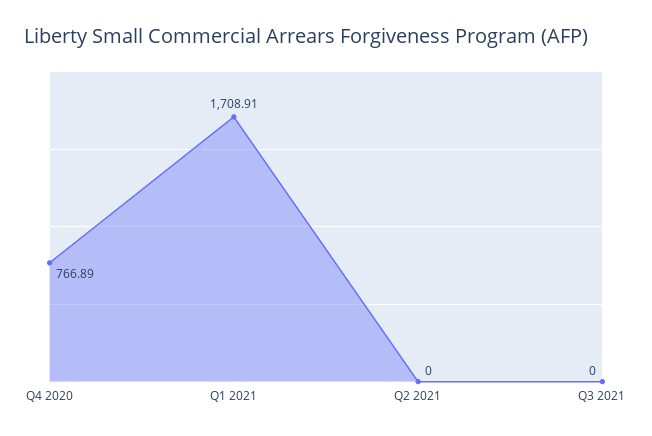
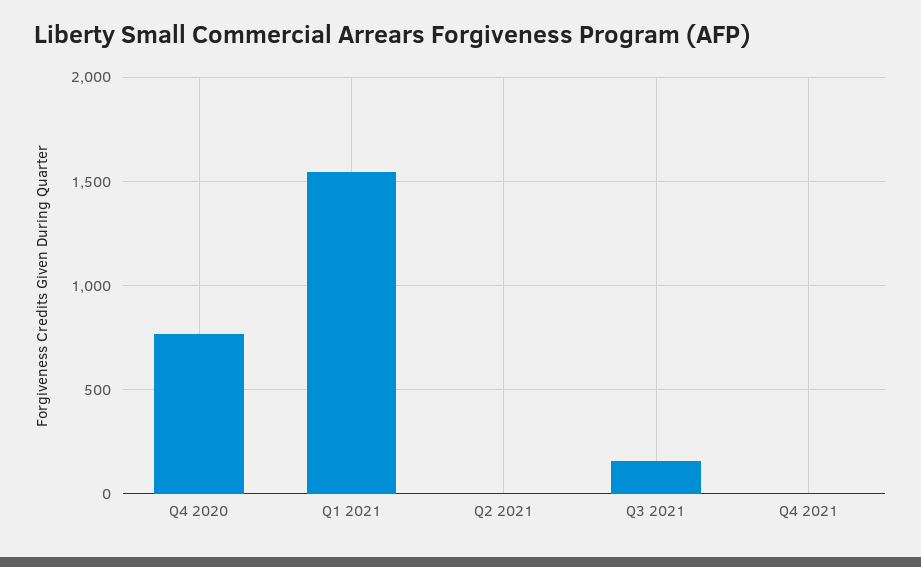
Q1 2021: 1708.91 -> 1550
Q3 2021: 0 -> 150
Q4 2021: none -> 0

